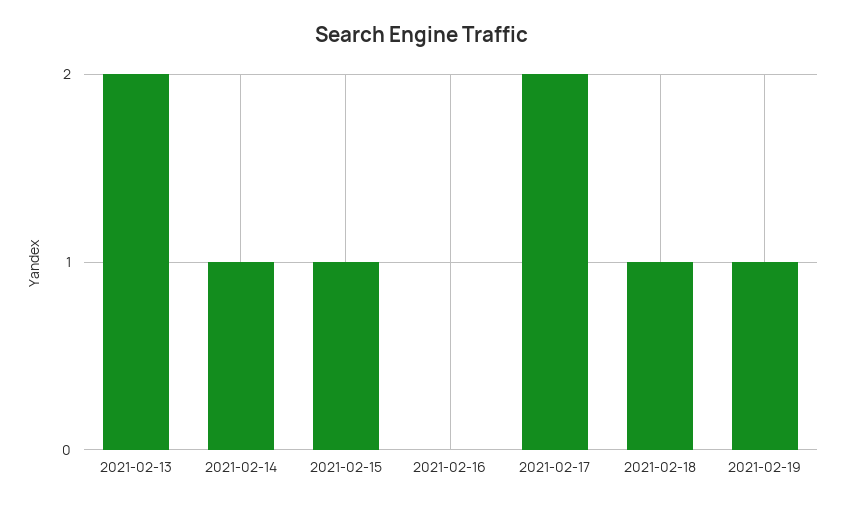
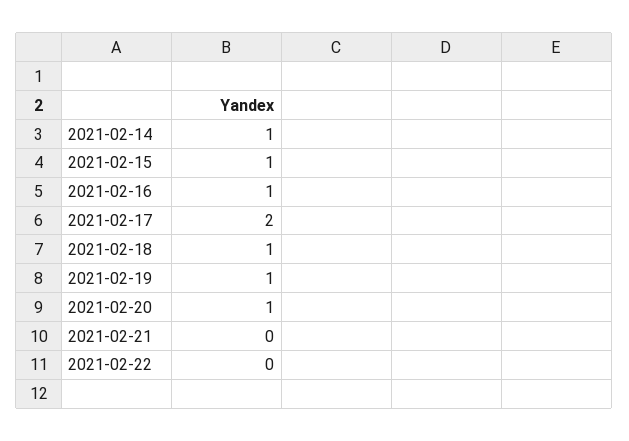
2021-02-13: 2 -> none
2021-02-16: 0 -> 1
2021-02-20: none -> 1
2021-02-21: none -> 0
2021-02-22: none -> 0

